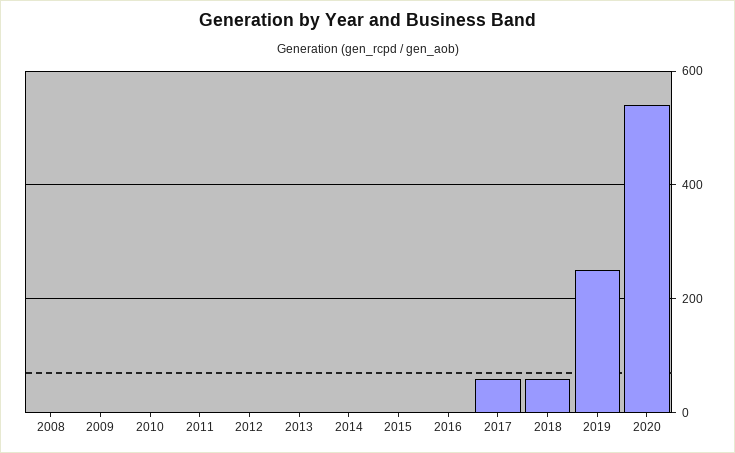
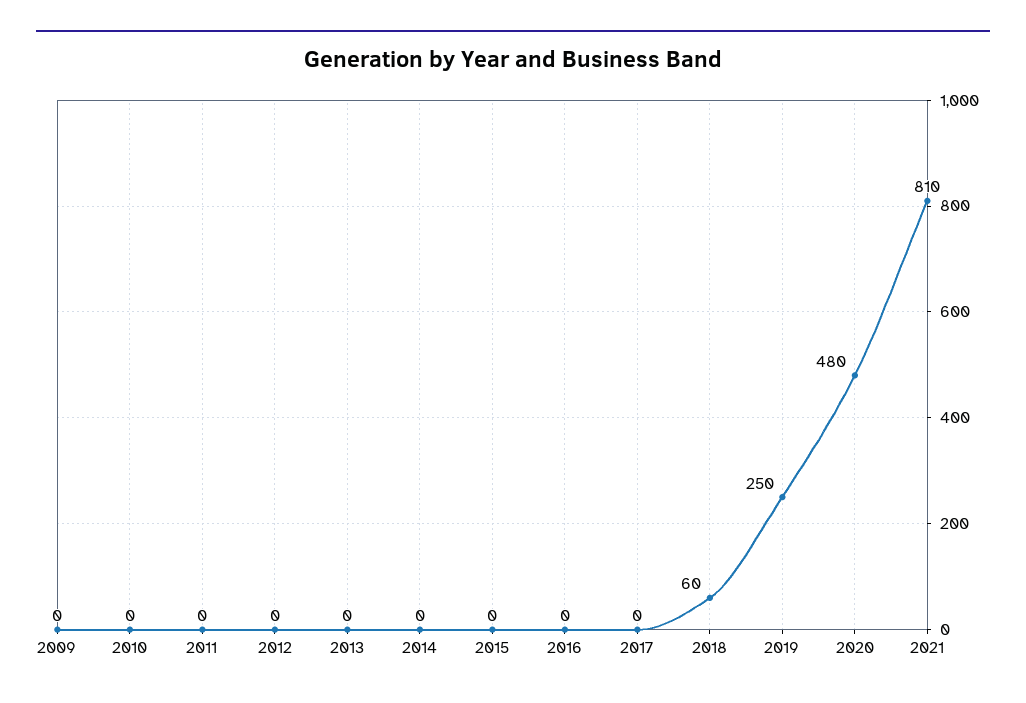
2008: 0 -> none
2017: 60 -> 0
2020: 540 -> 480
2021: none -> 810

